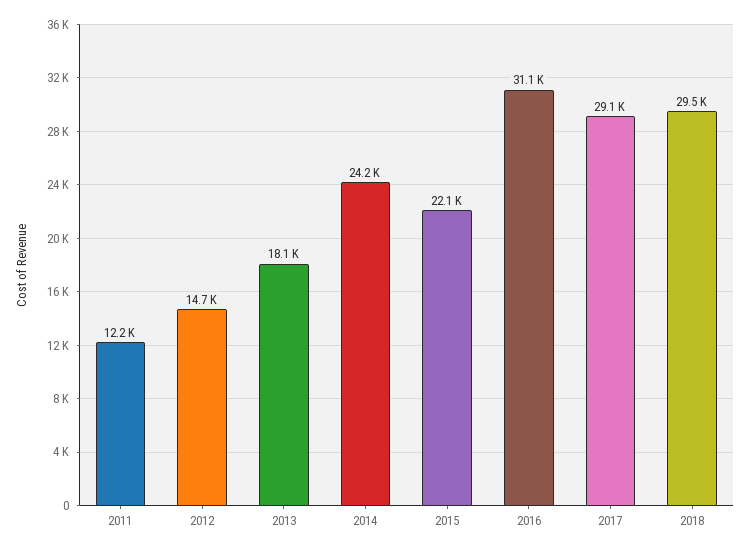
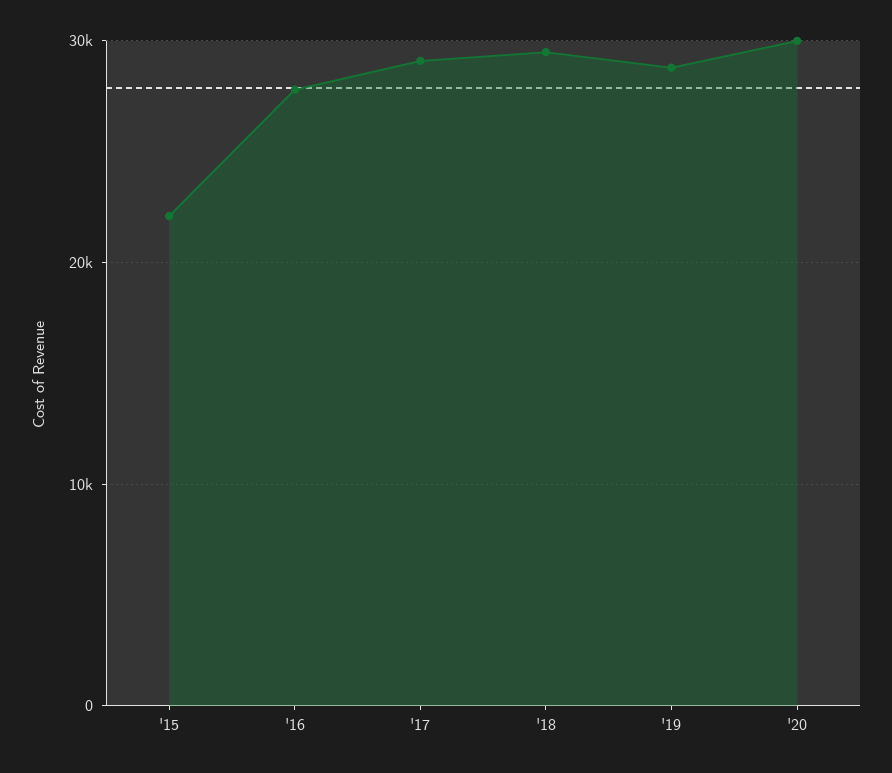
2011: 12200 -> none
2012: 14700 -> none
2013: 18100 -> none
2014: 24200 -> none
2016: 31100 -> 28000
'19: none -> 29000
'20: none -> 30000

